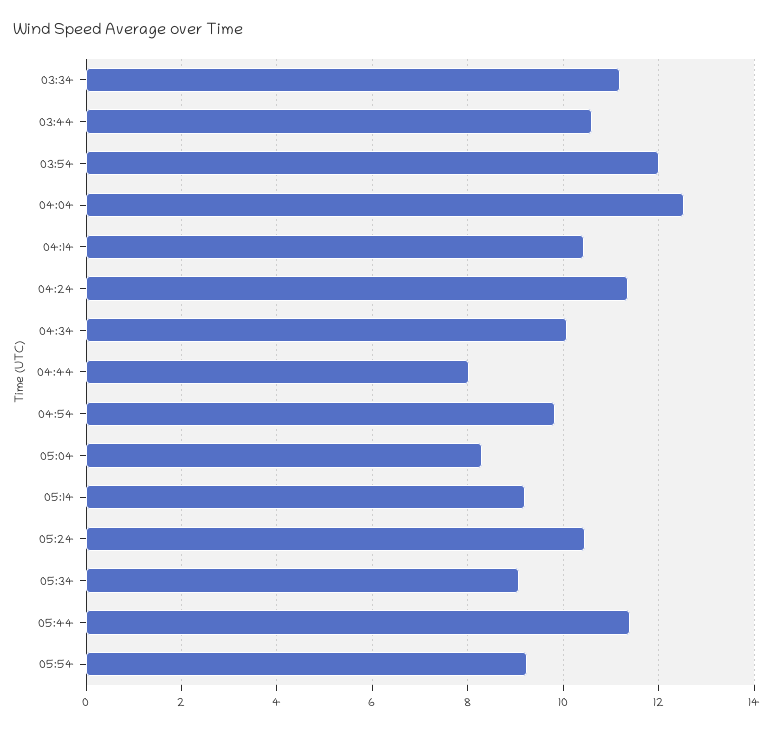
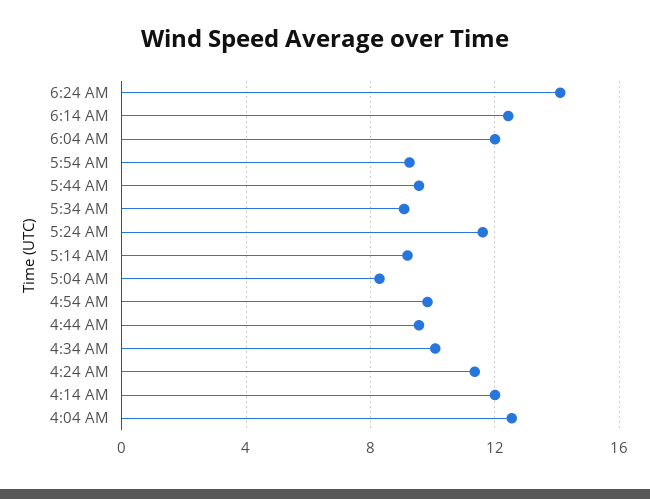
03:34: 11.2 -> none
03:44: 10.6 -> none
03:54: 12 -> none
04:14: 10.4 -> 12
04:44: 8 -> 9.5
05:24: 10.4 -> 11.5
05:44: 11.4 -> 9.5
6:24 AM: none -> 14
6:14 AM: none -> 12.5
6:04 AM: none -> 12

